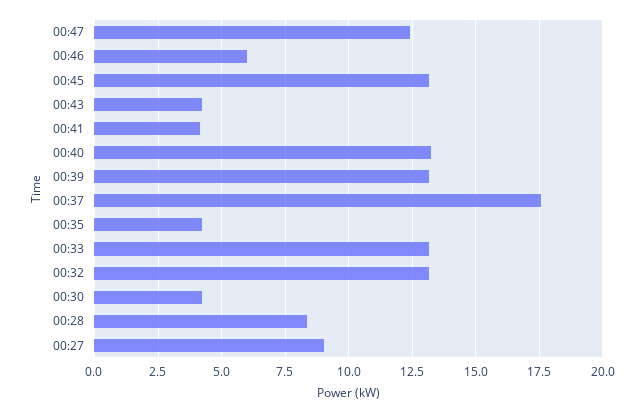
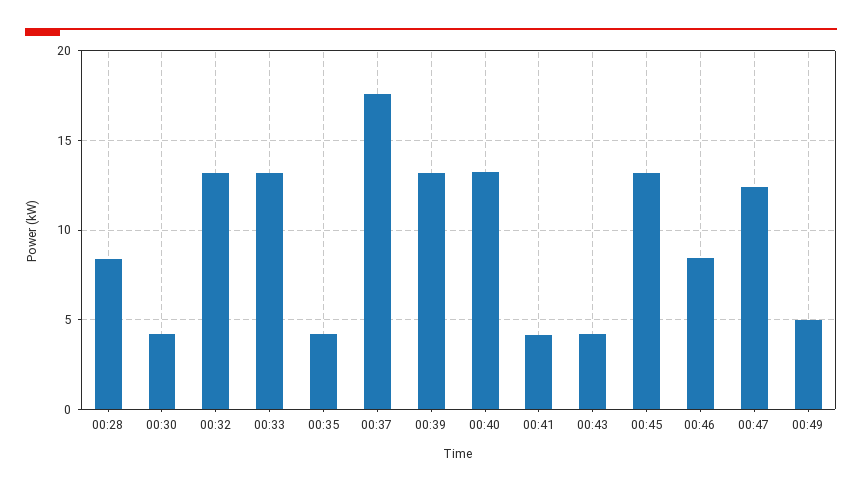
00:46: 6 -> 8.5
00:27: 9 -> none
00:49: none -> 5

